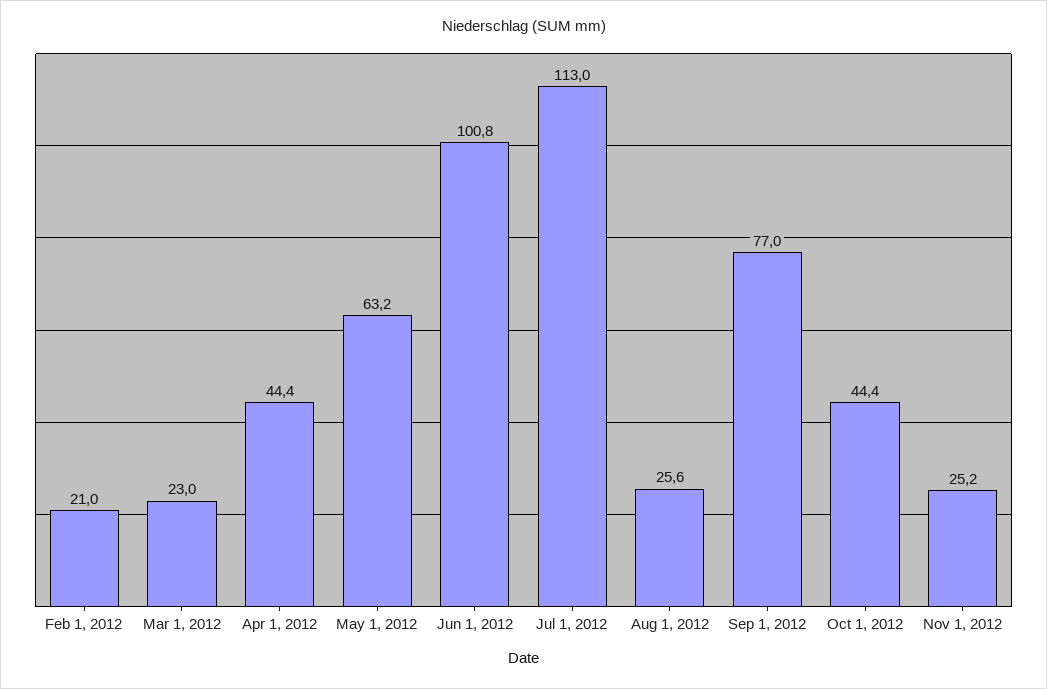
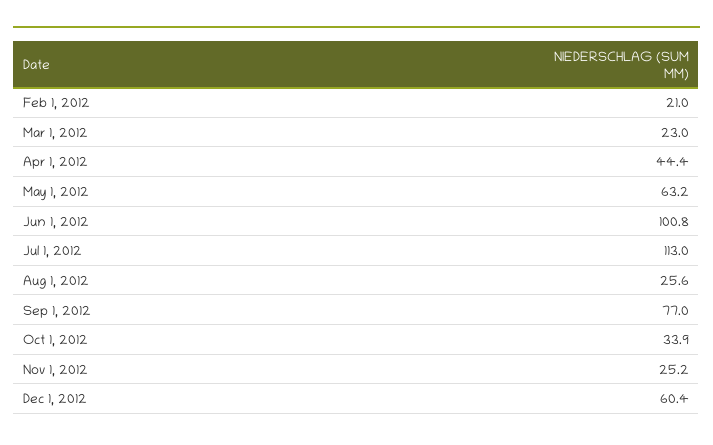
Oct 1, 2012: 44.4 -> 33.9
Dec 1, 2012: none -> 60.4

